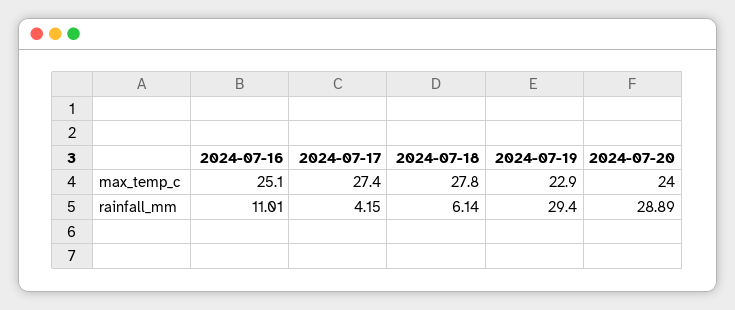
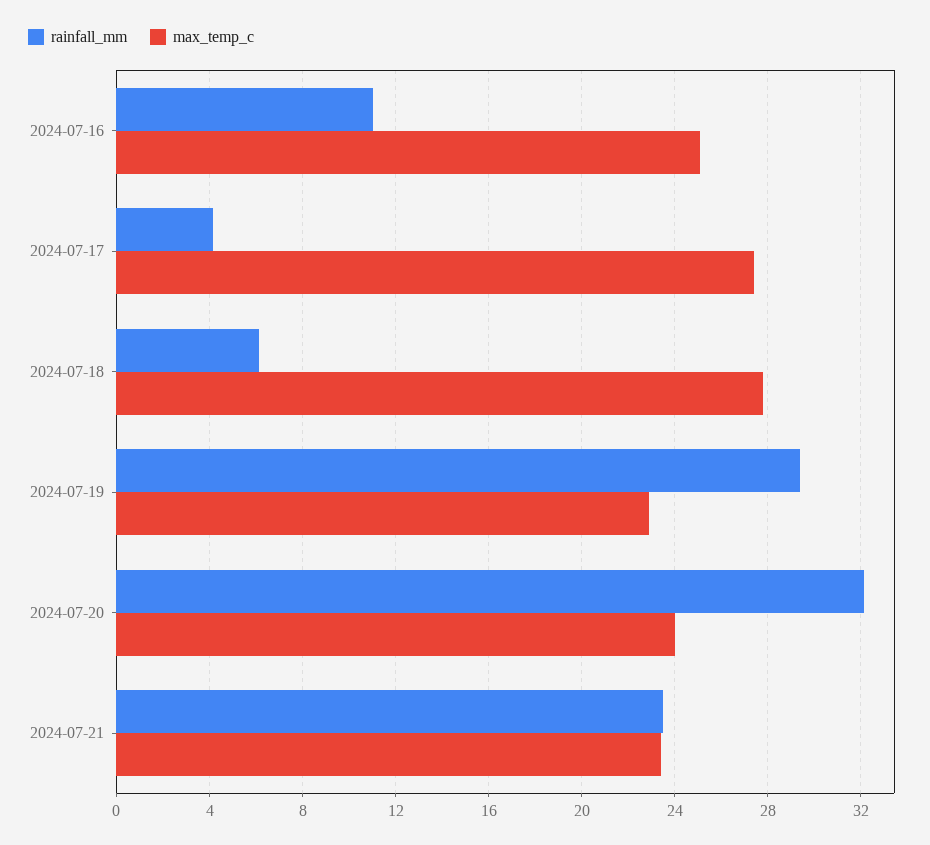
rainfall_mm, 2024-07-20: 28.89 -> 32
rainfall_mm, 2024-07-21: none -> 23.5
max_temp_c, 2024-07-21: none -> 23.5

